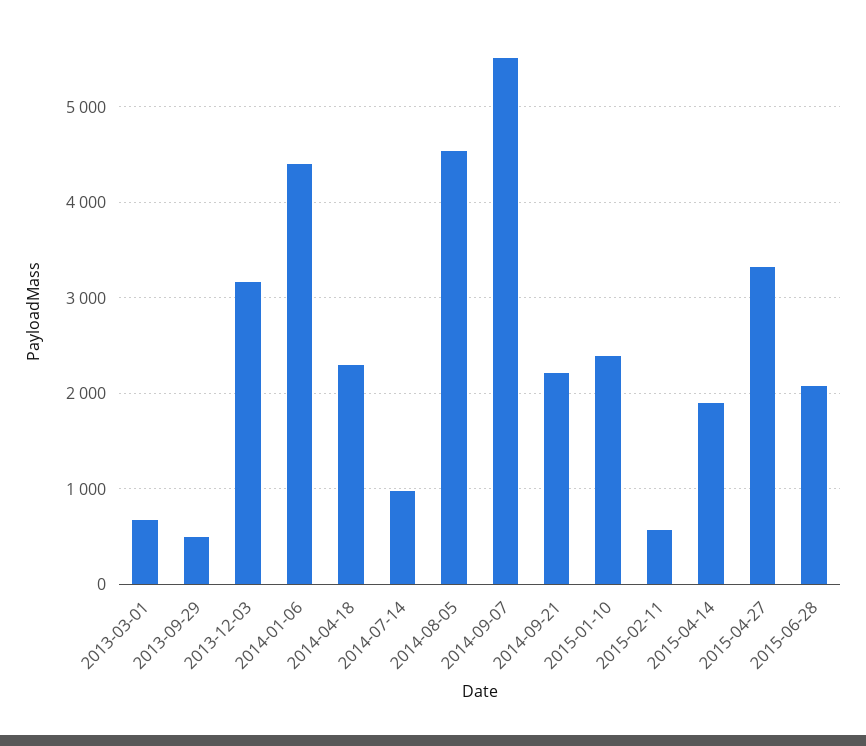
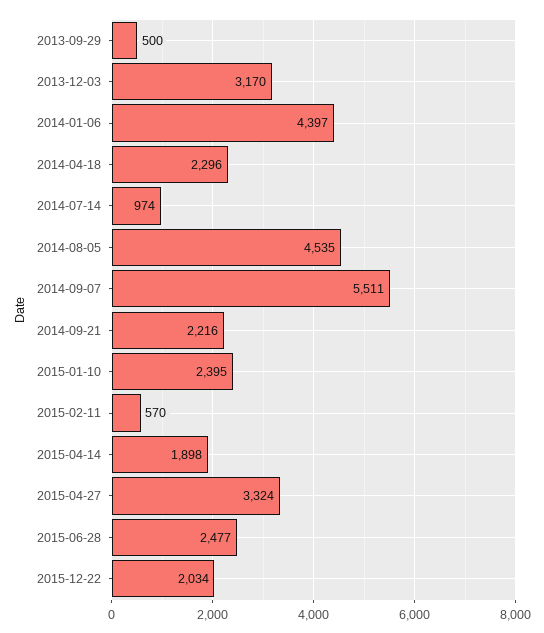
2013-03-01: 700 -> none
2015-06-28: 2100 -> 2477
2015-12-22: none -> 2034

